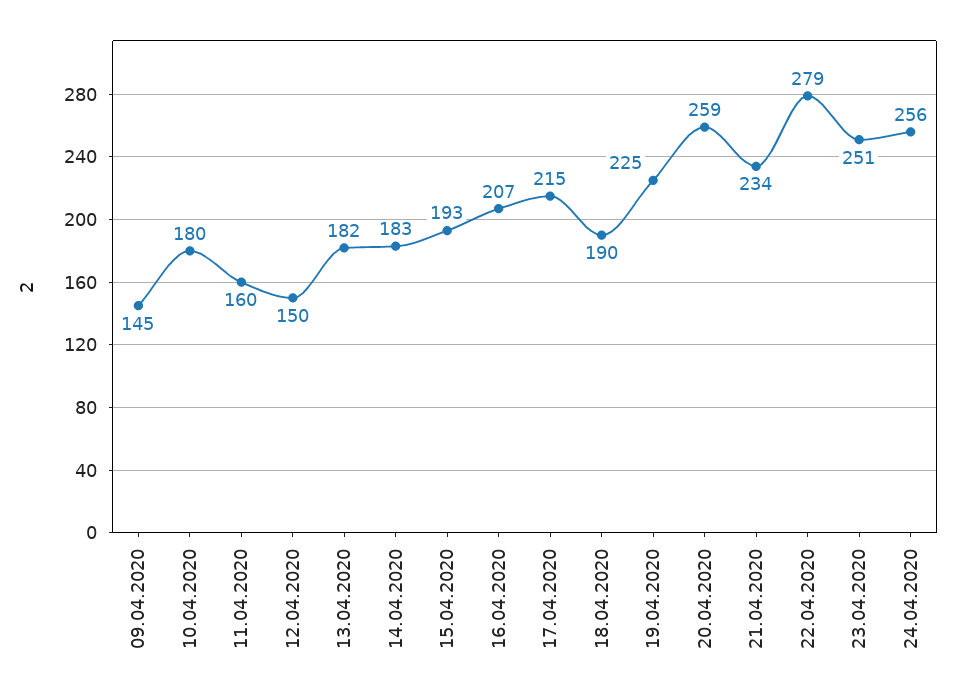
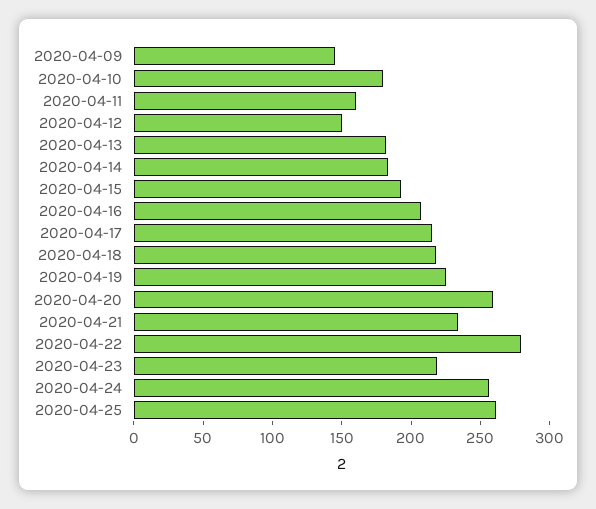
18.04.2020: 190 -> 220
23.04.2020: 251 -> 220
2020-04-25: none -> 260

